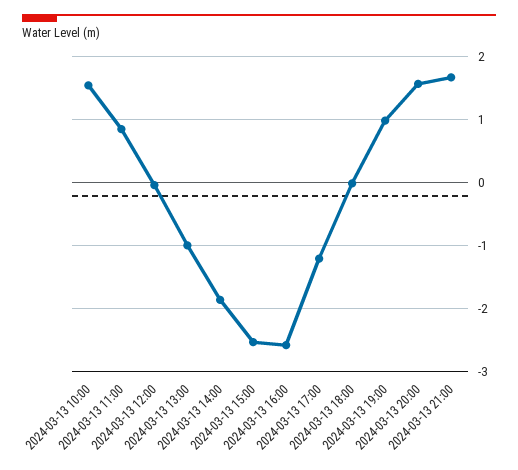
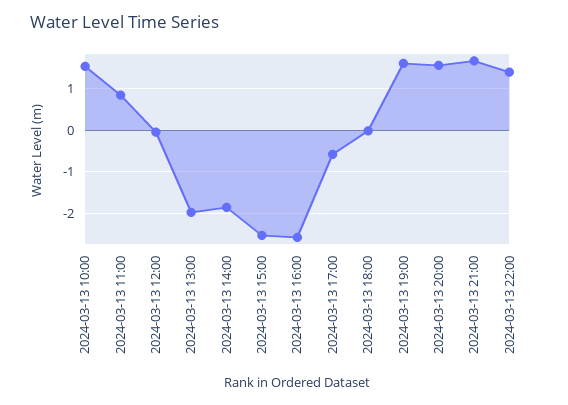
2024-03-13 13:00: -1 -> -2
2024-03-13 17:00: -1.2 -> -0.6
2024-03-13 19:00: 1 -> 1.6
2024-03-13 22:00: none -> 1.4

